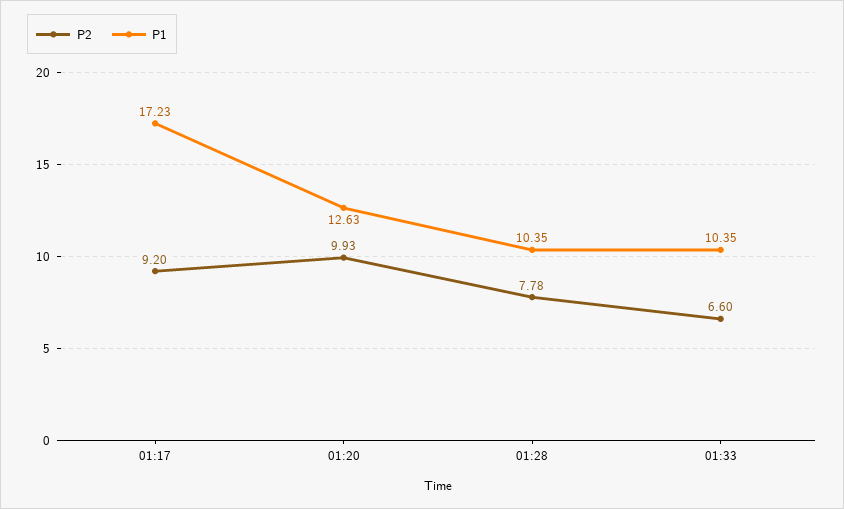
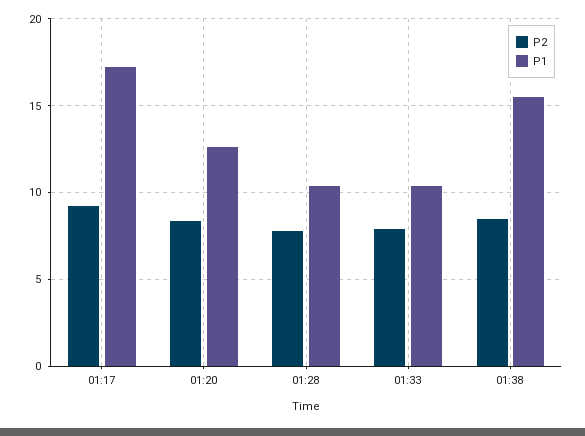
P2, 01:20: 9.93 -> 8.5
P2, 01:33: 6.6 -> 8
P2, 01:38: none -> 8.5
P1, 01:38: none -> 15.5

